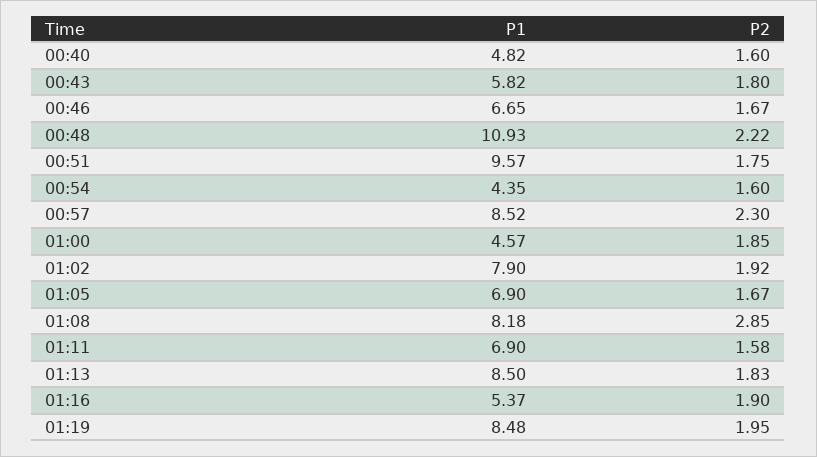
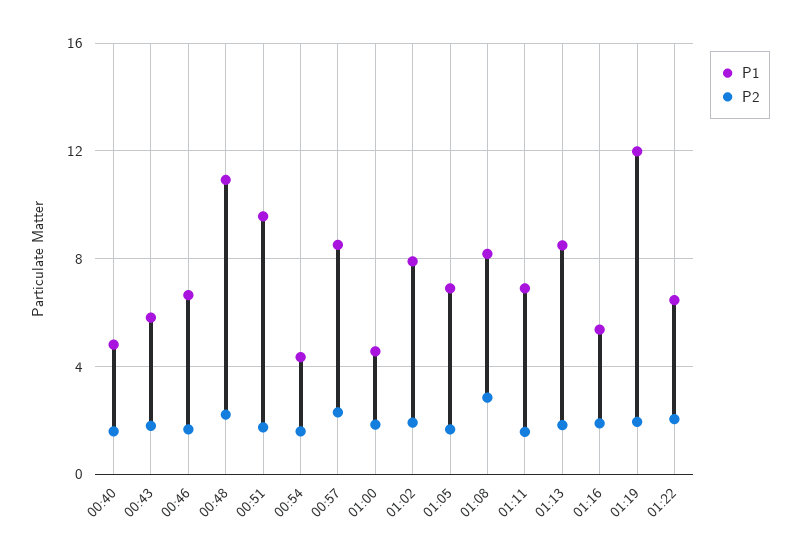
P1, 01:19: 8.48 -> 12
P1, 01:22: none -> 6.5
P2, 01:22: none -> 2

